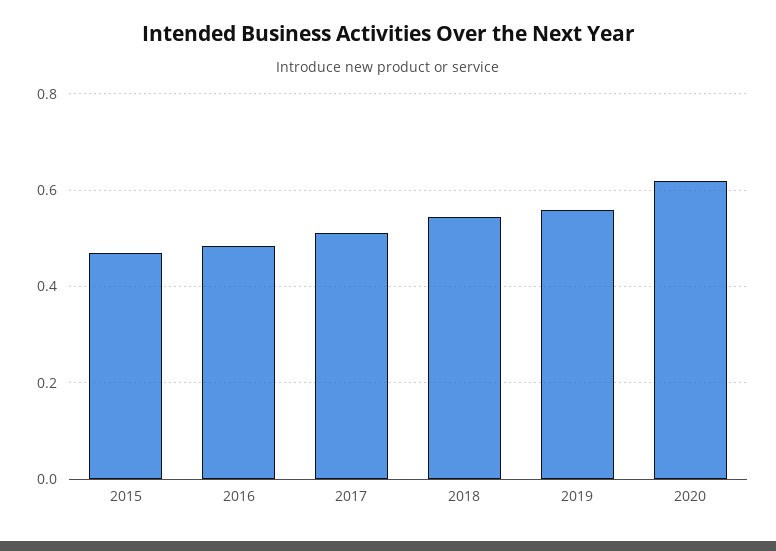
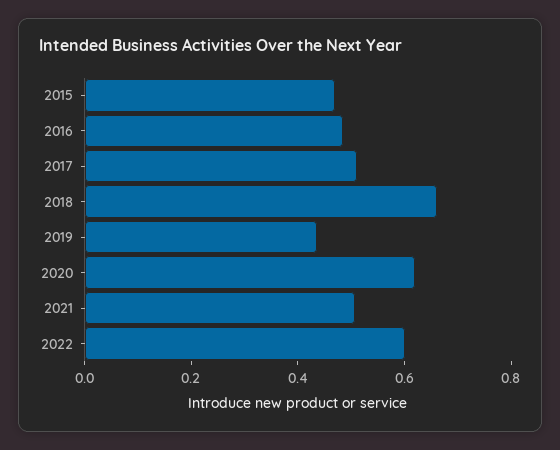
2018: 0.54 -> 0.65
2019: 0.56 -> 0.45
2021: none -> 0.5
2022: none -> 0.6

